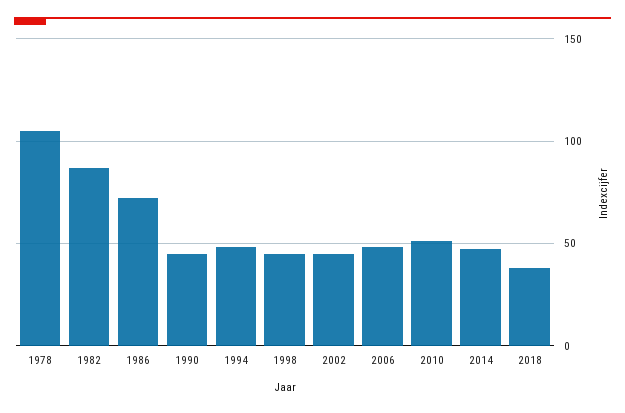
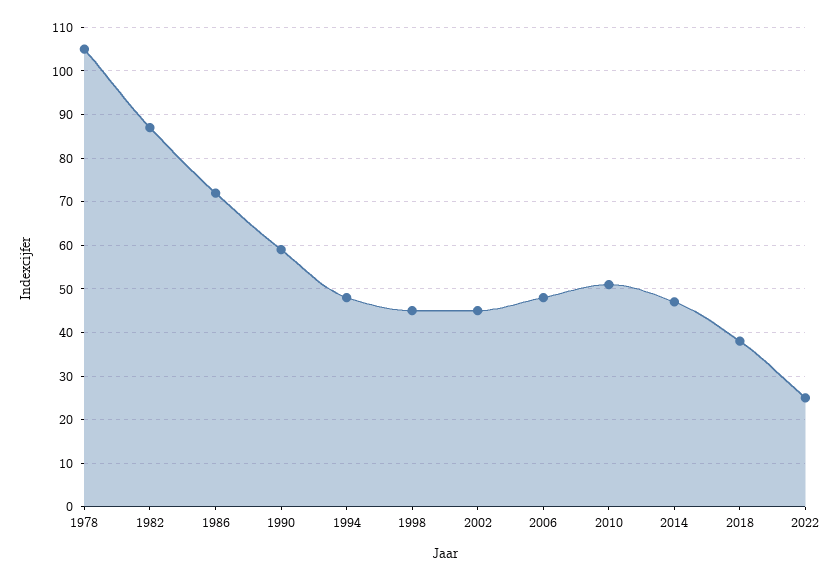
1990: 45 -> 60
2022: none -> 25

